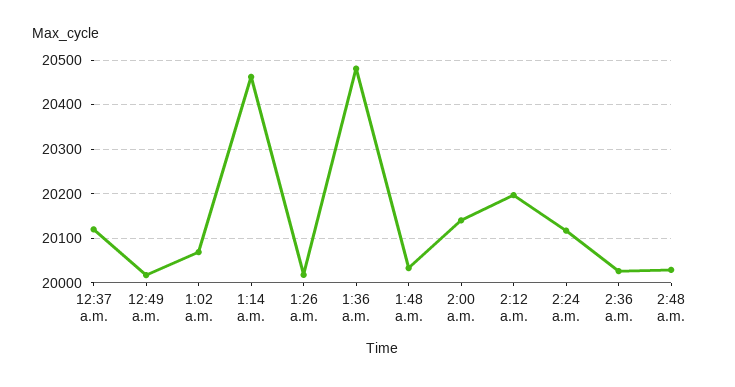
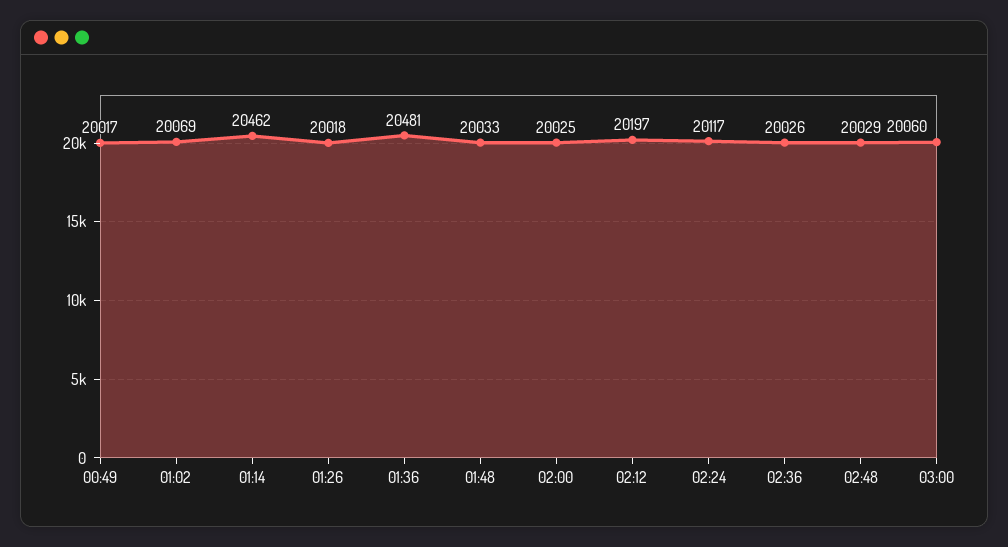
12:37 a.m.: 20120 -> none
2:00 a.m.: 20140 -> 20025
03:00: none -> 20060

